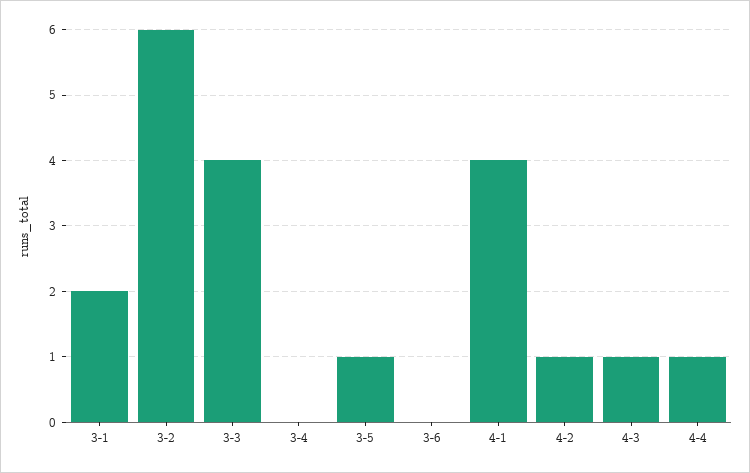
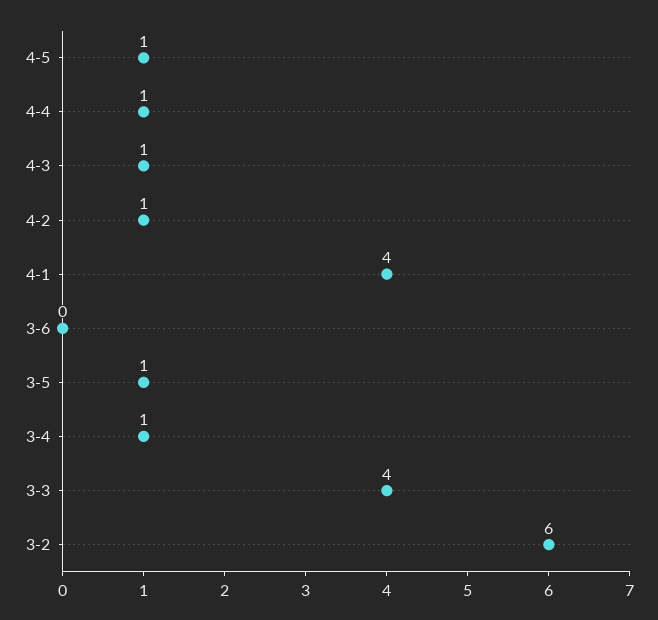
3-1: 2 -> none
3-4: 0 -> 1
4-5: none -> 1

